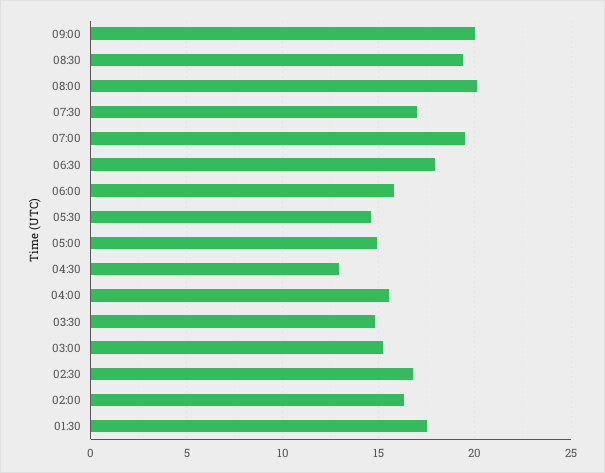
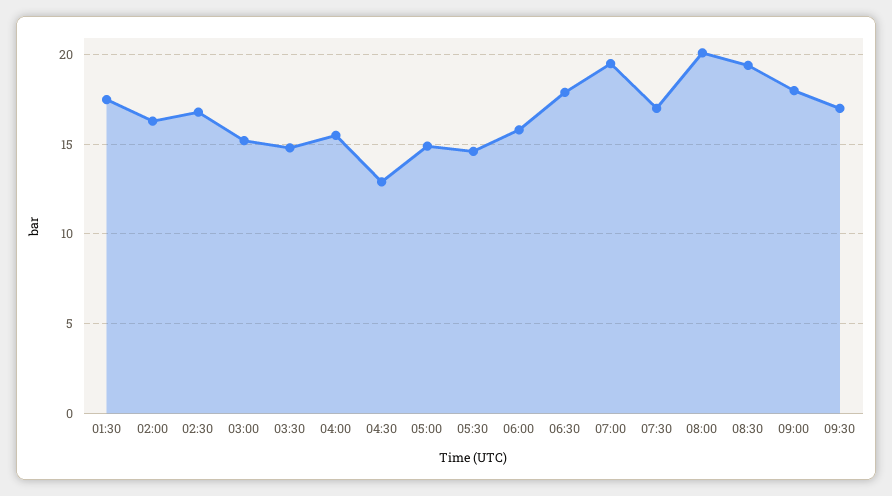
09:00: 20 -> 18
09:30: none -> 17

